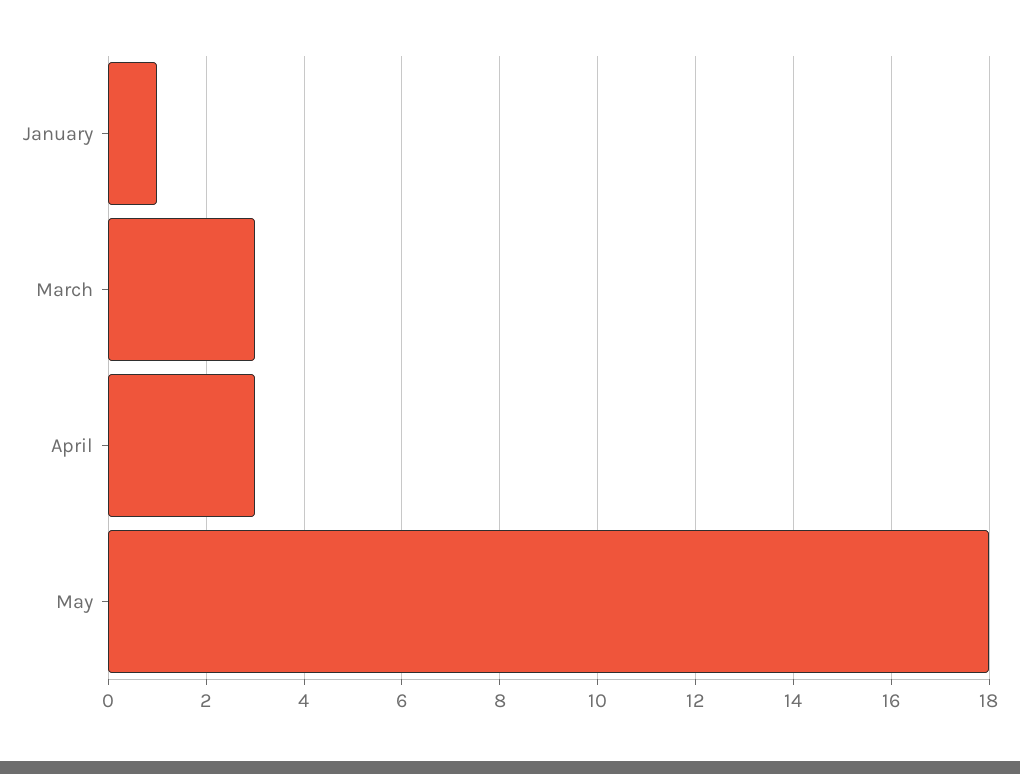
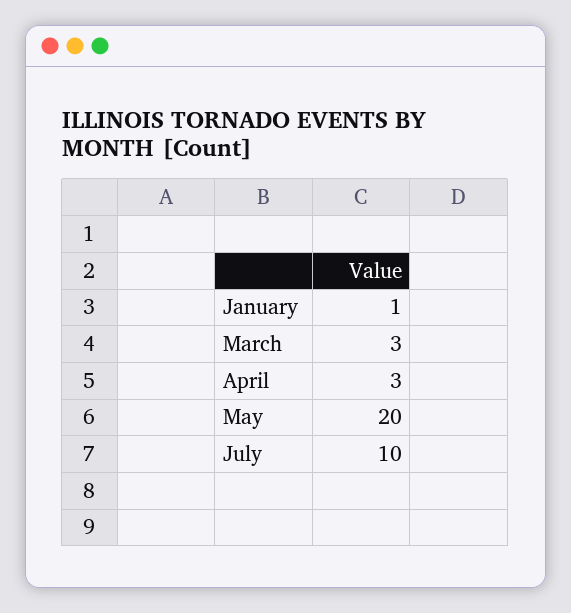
May: 18 -> 20
July: none -> 10

